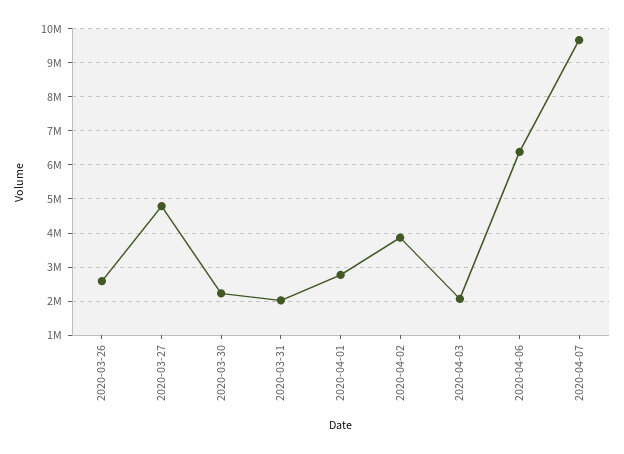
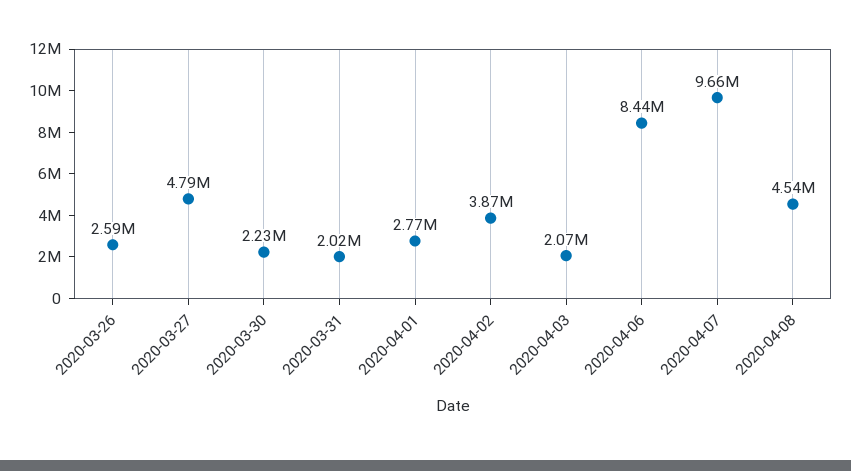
2020-04-06: 6400000 -> 8440000
2020-04-08: none -> 4540000

